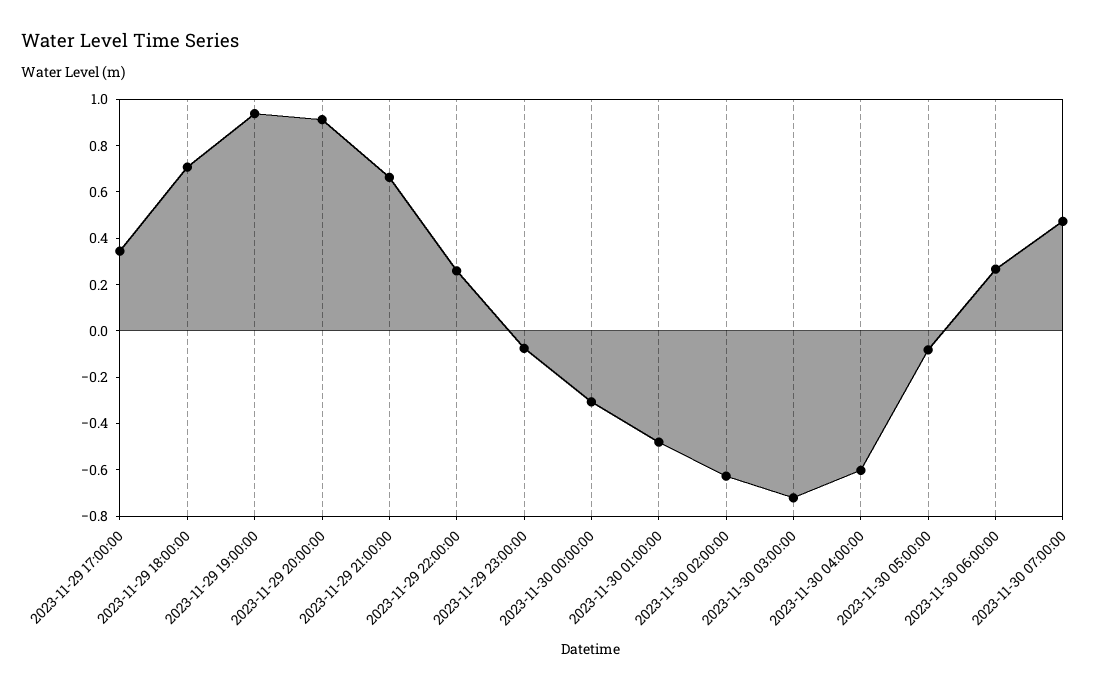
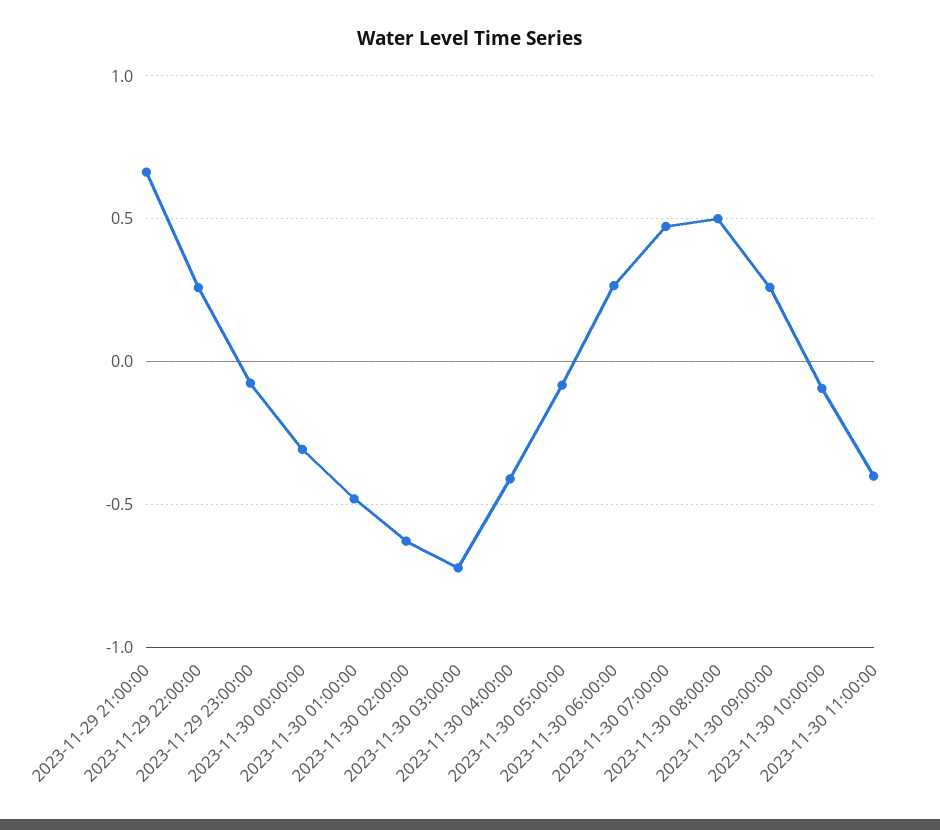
2023-11-29 17:00:00: 0.35 -> none
2023-11-29 18:00:00: 0.7 -> none
2023-11-29 19:00:00: 0.95 -> none
2023-11-29 20:00:00: 0.9 -> none
2023-11-30 04:00:00: -0.6 -> -0.4
2023-11-30 08:00:00: none -> 0.5
2023-11-30 09:00:00: none -> 0.25
2023-11-30 10:00:00: none -> -0.1
2023-11-30 11:00:00: none -> -0.4

